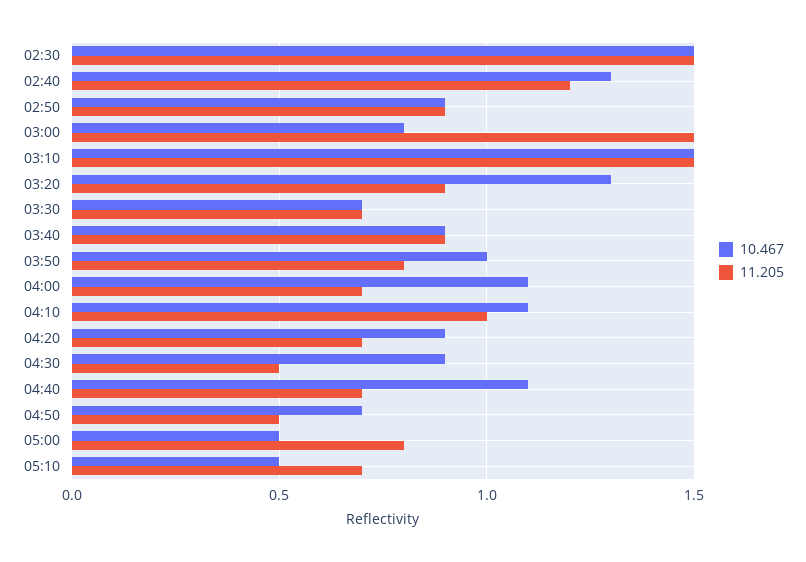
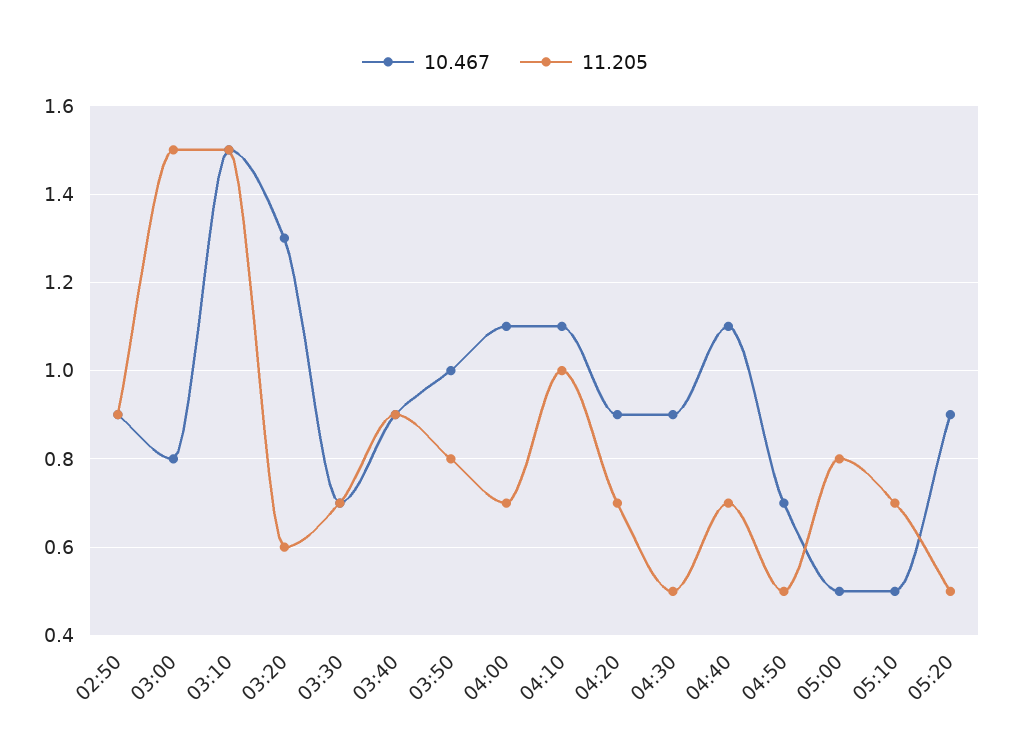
10.467, 02:30: 1.5 -> none
11.205, 02:30: 1.5 -> none
10.467, 02:40: 1.3 -> none
11.205, 02:40: 1.2 -> none
11.205, 03:20: 0.9 -> 0.6
10.467, 05:20: none -> 0.9
11.205, 05:20: none -> 0.5

